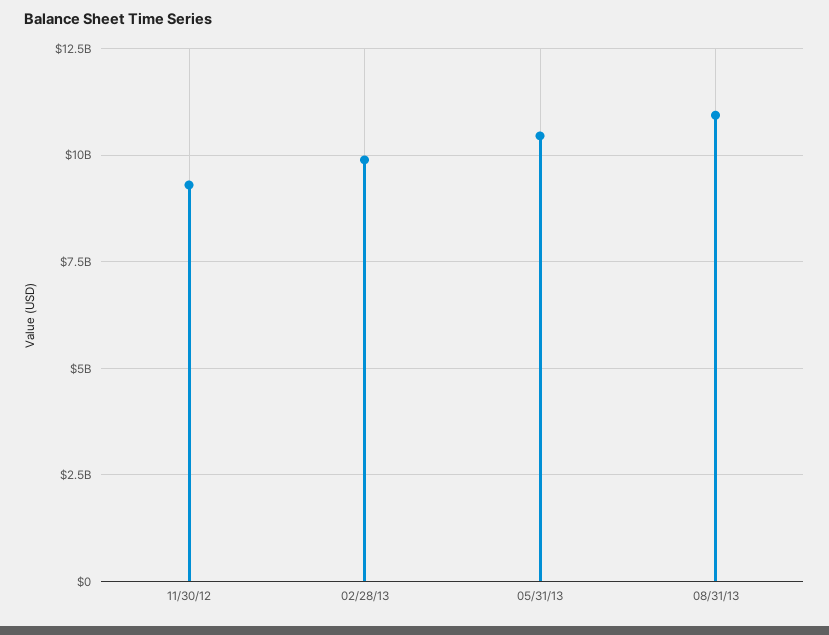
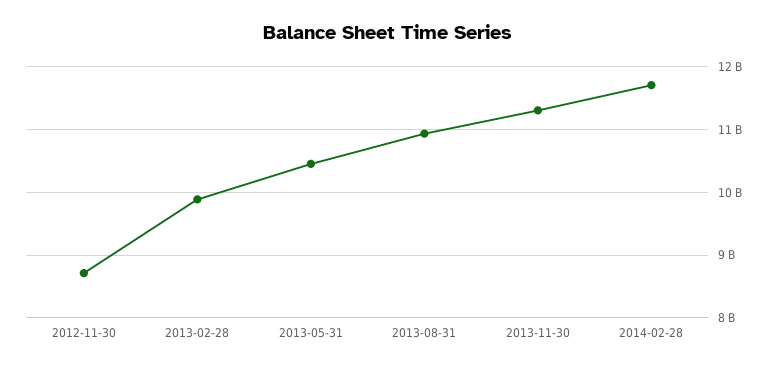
11/30/12: 9250000000 -> 8700000000
2013-11-30: none -> 11300000000
2014-02-28: none -> 11700000000

